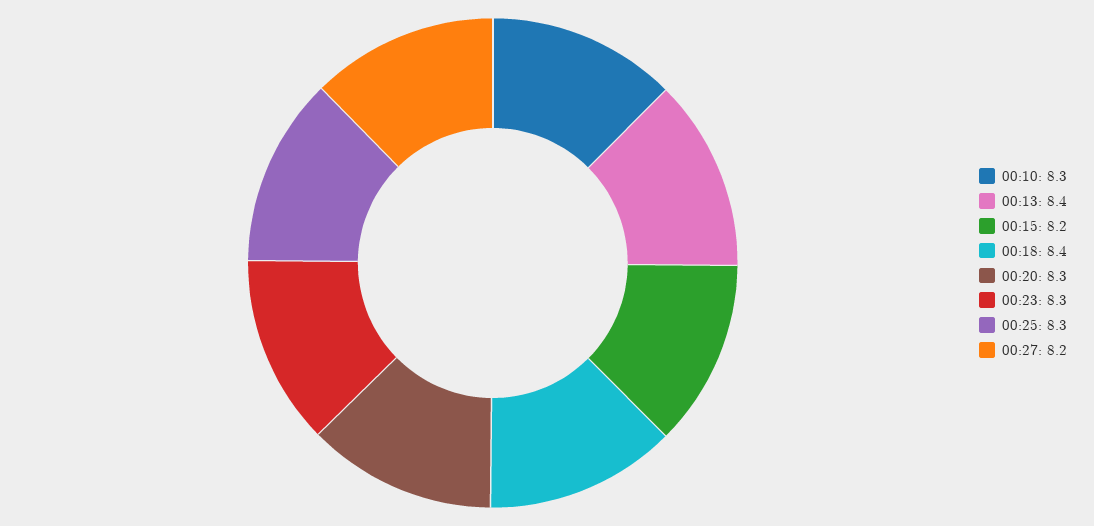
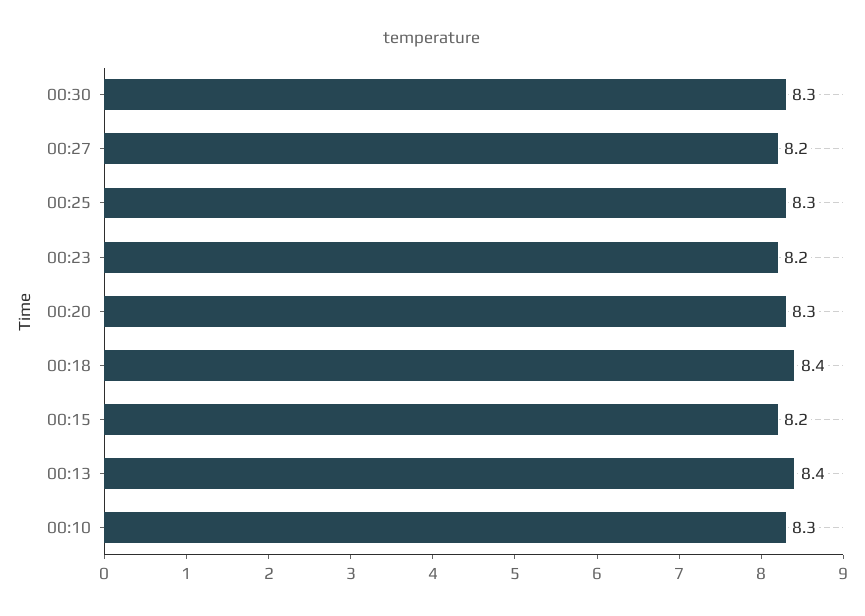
00:23: 8.3 -> 8.2
00:30: none -> 8.3

